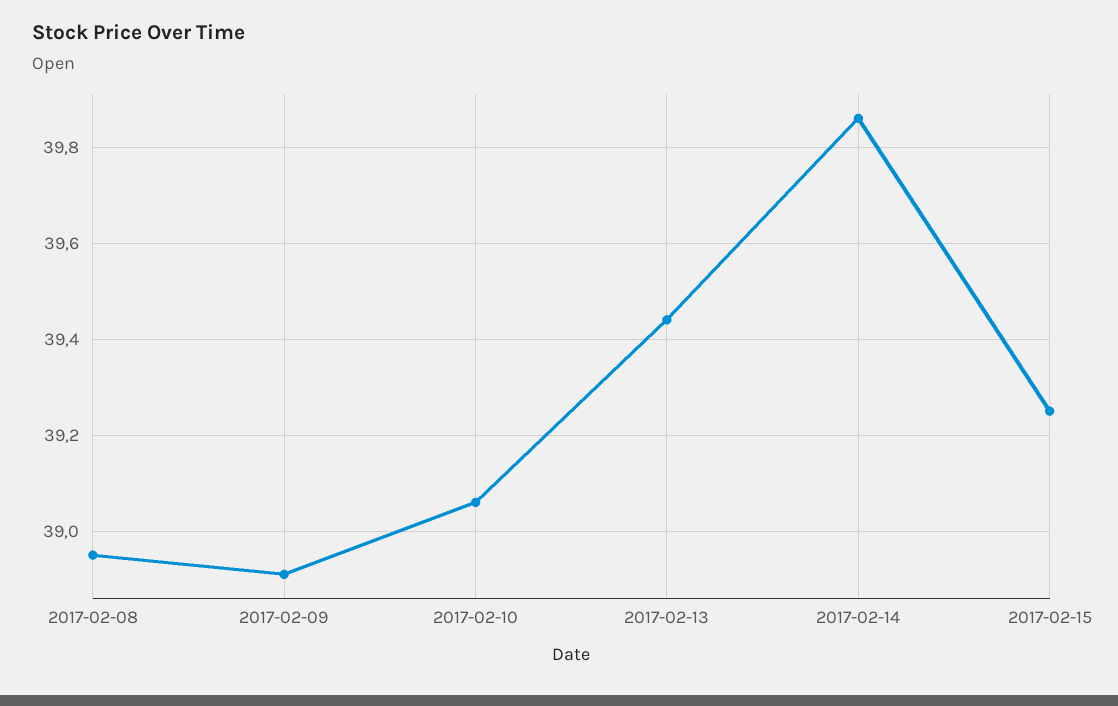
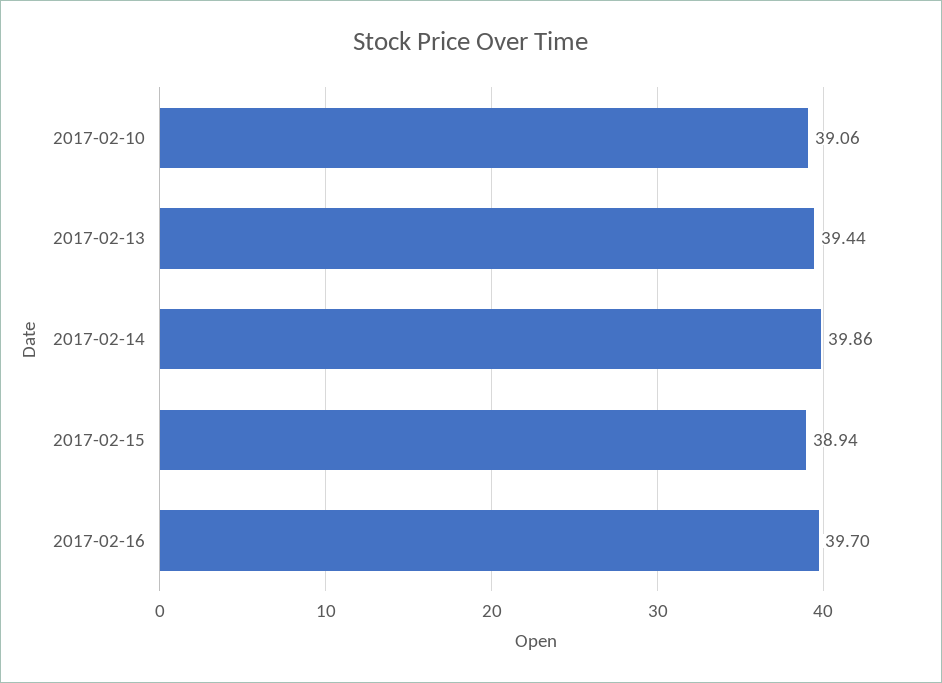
2017-02-08: 38.95 -> none
2017-02-09: 38.9 -> none
2017-02-15: 39.25 -> 38.94
2017-02-16: none -> 39.7

